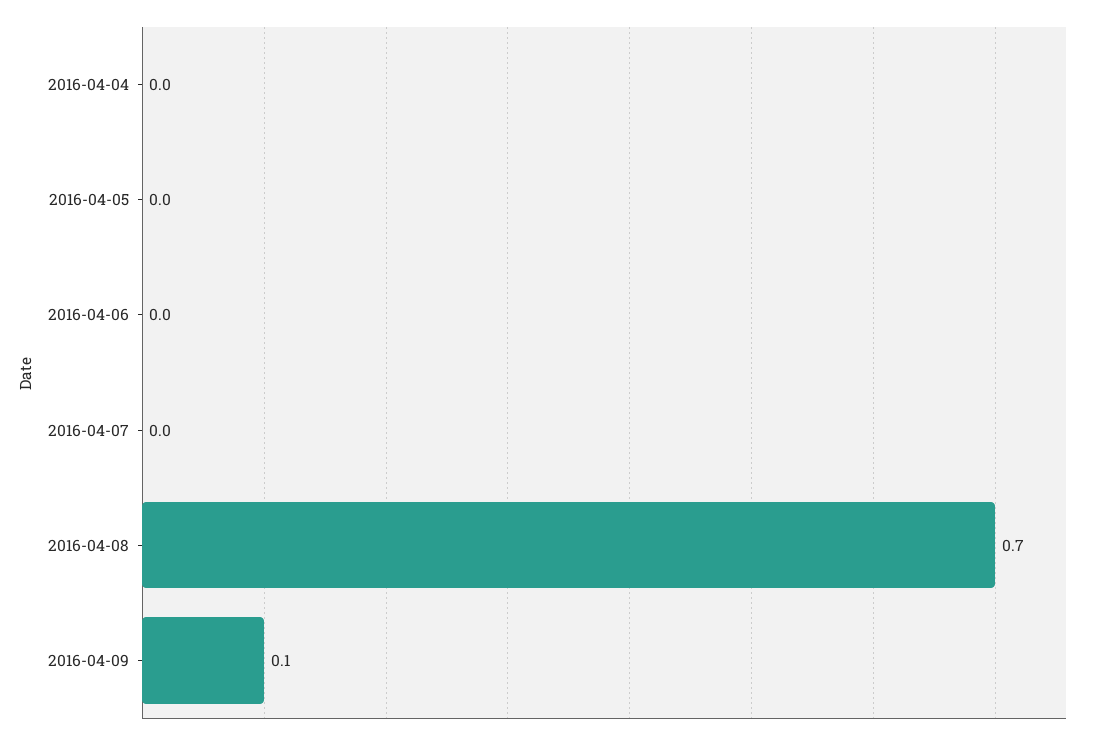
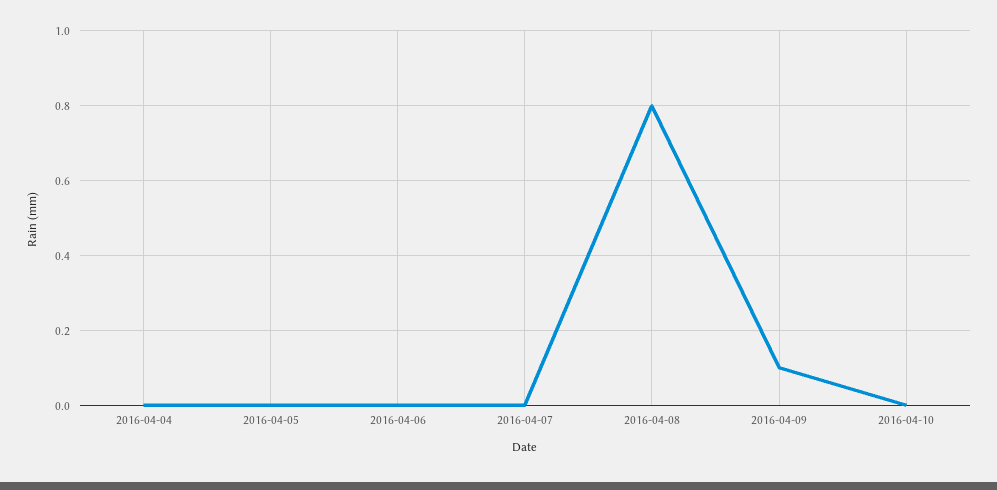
2016-04-08: 0.7 -> 0.8
2016-04-10: none -> 0

